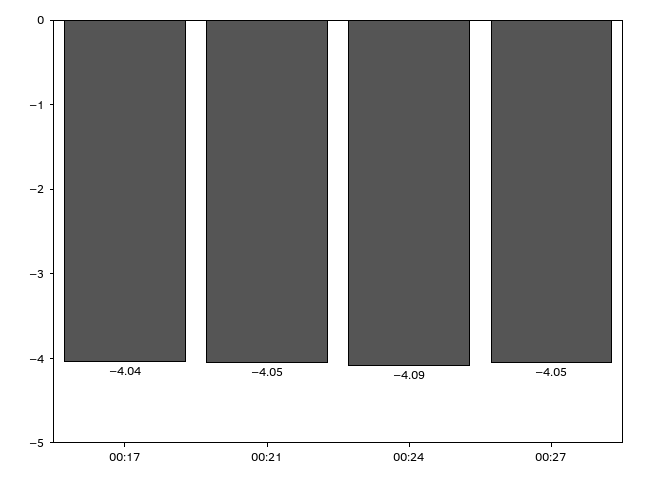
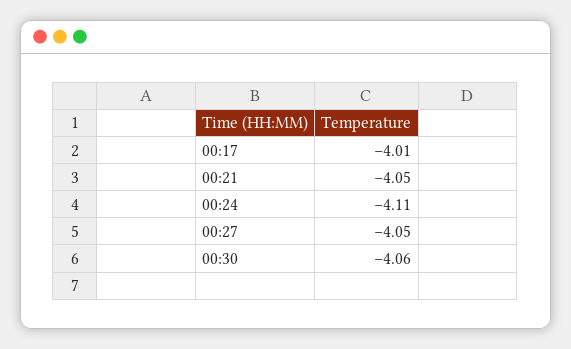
00:17: -4.04 -> -4.01
00:24: -4.09 -> -4.11
00:30: none -> -4.06

